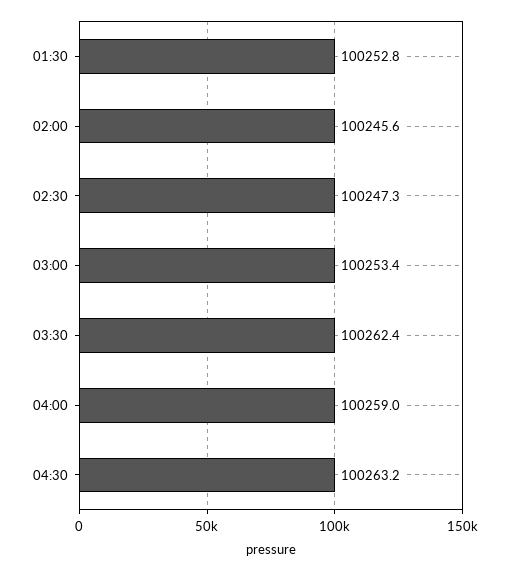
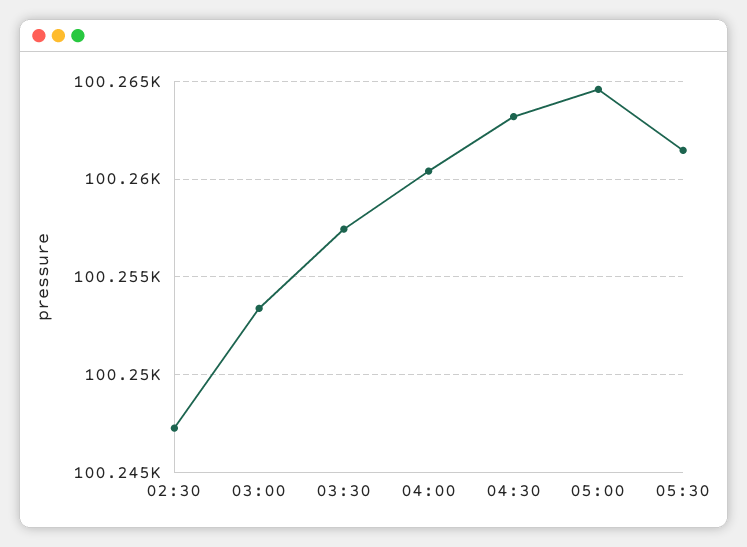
01:30: 100252.8 -> none
02:00: 100245.6 -> none
03:30: 100262.4 -> 100257.5
04:00: 100259 -> 100260.5
05:00: none -> 100264.5
05:30: none -> 100261.5

